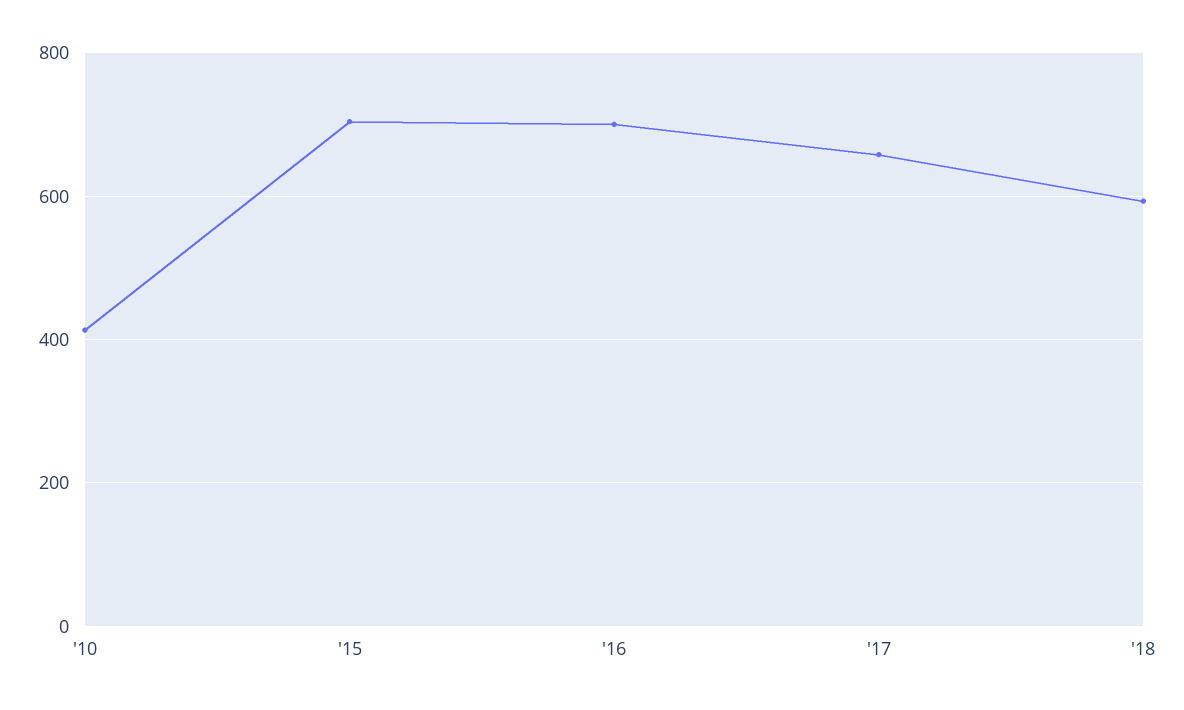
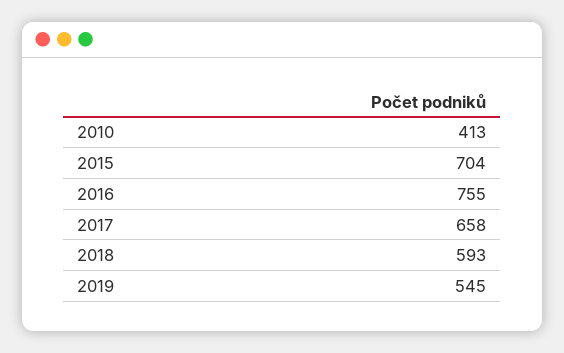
'16: 700 -> 755
2019: none -> 545

